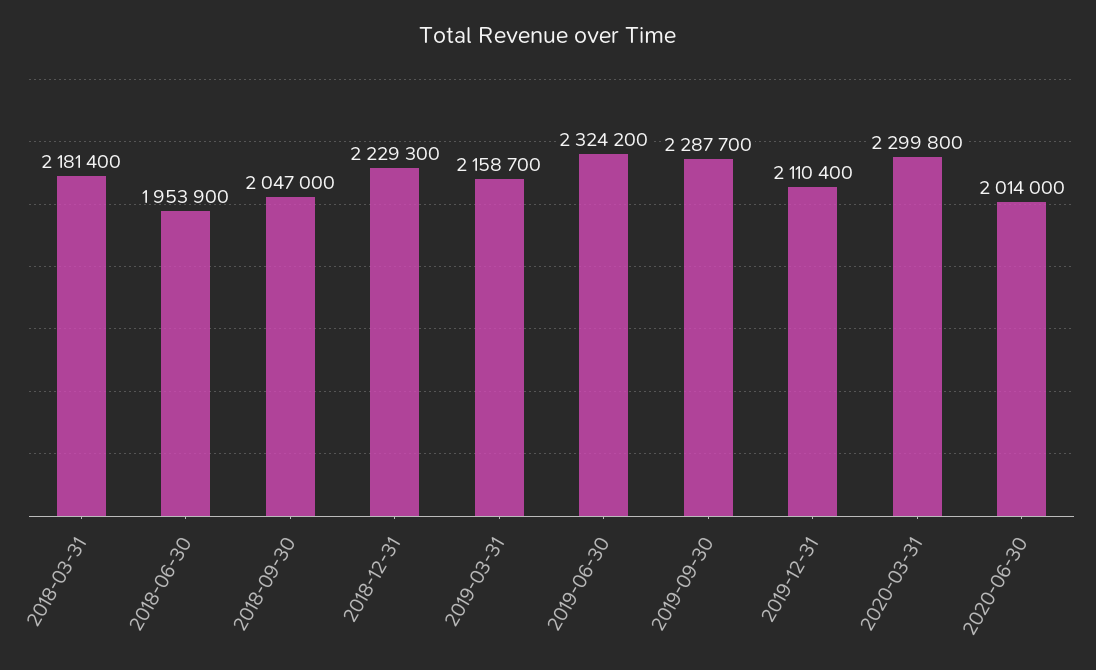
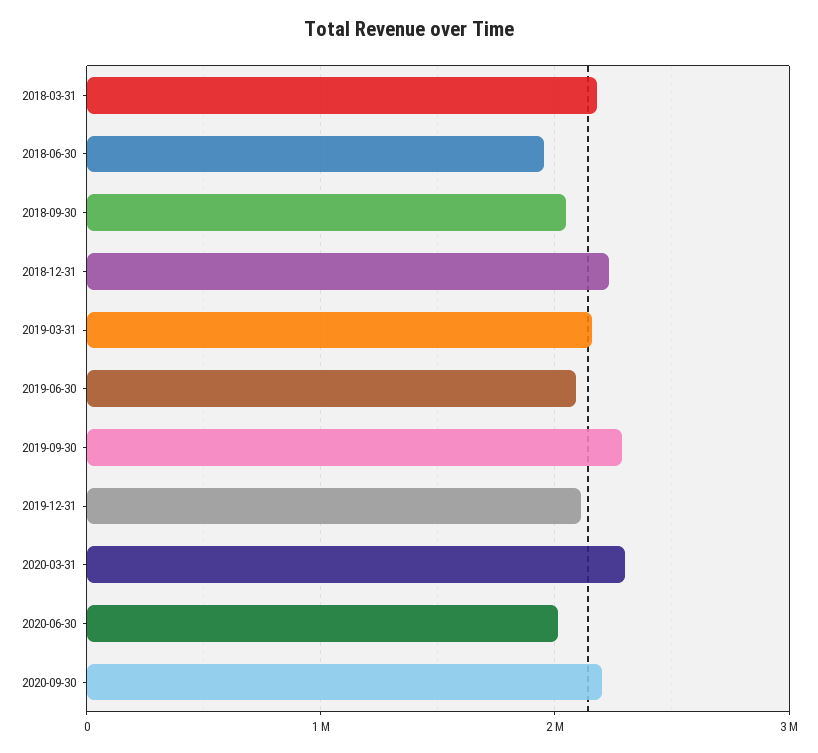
2019-06-30: 2324200 -> 2100000
2020-09-30: none -> 2200000

